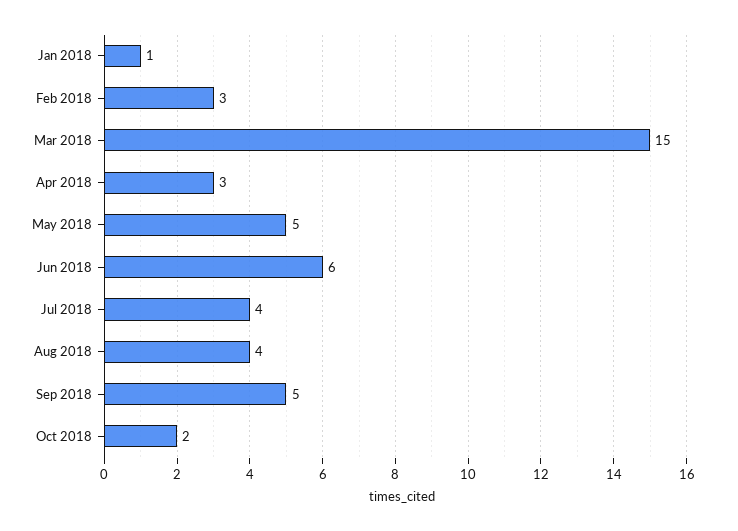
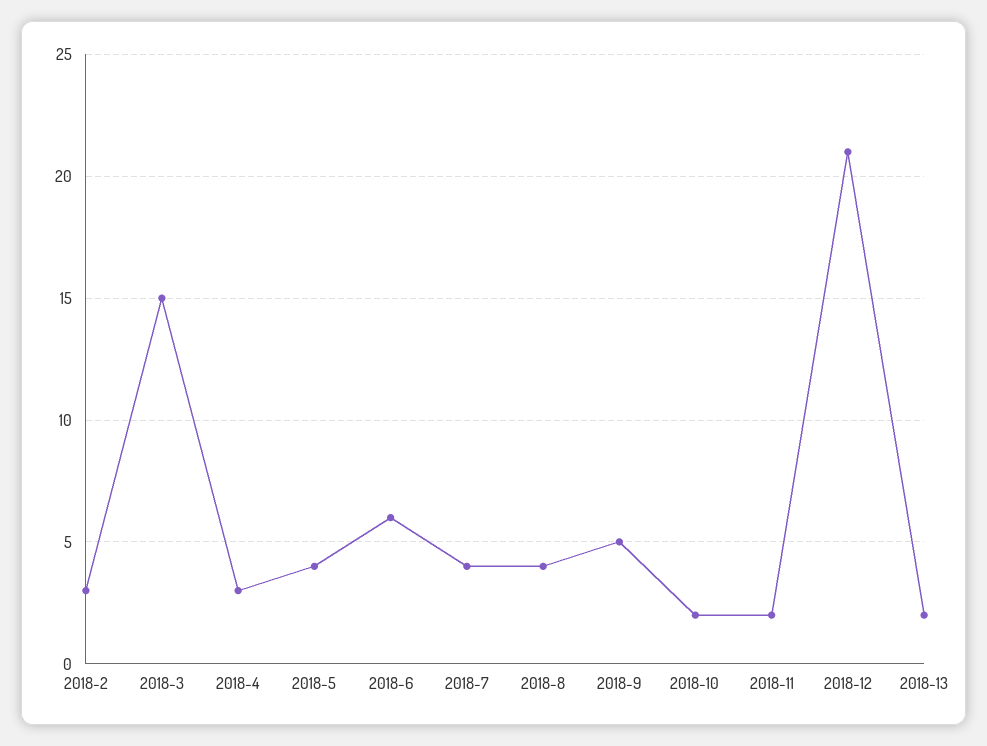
Jan 2018: 1 -> none
May 2018: 5 -> 4
2018-11: none -> 2
2018-12: none -> 21
2018-13: none -> 2

